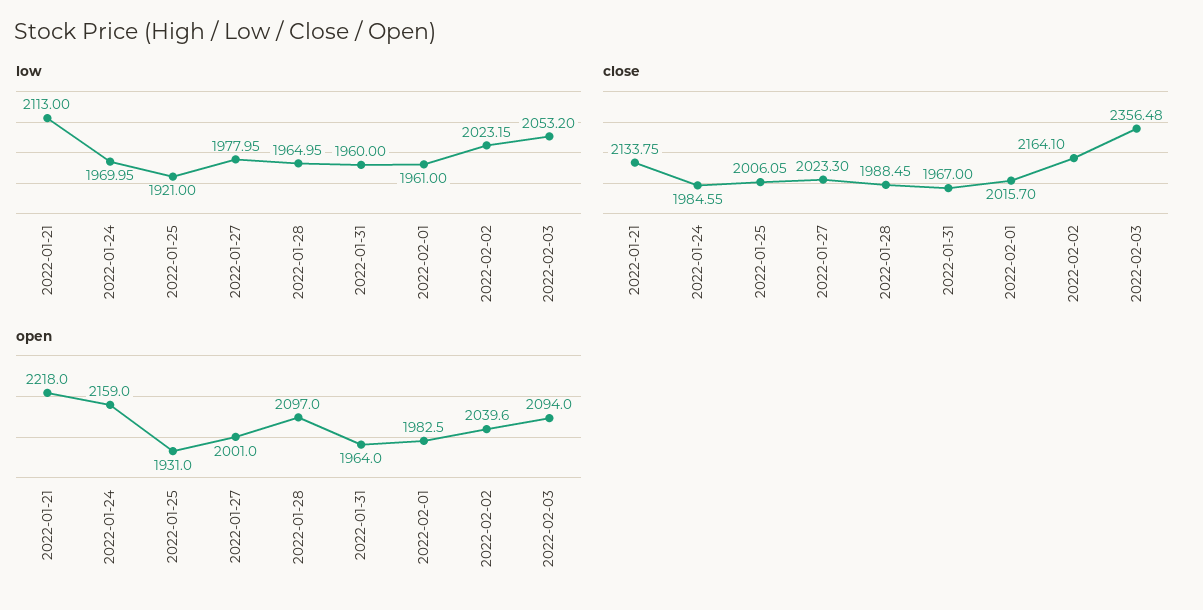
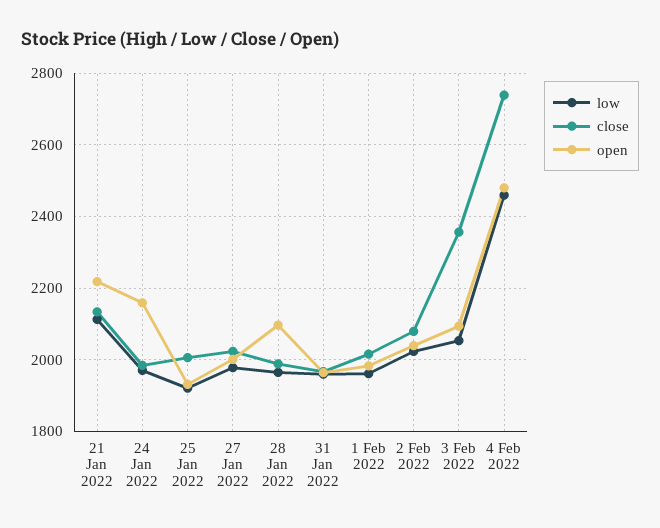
close, 2022-02-02: 2164.1 -> 2080
low, 4 Feb 2022: none -> 2460
close, 4 Feb 2022: none -> 2740
open, 4 Feb 2022: none -> 2480

